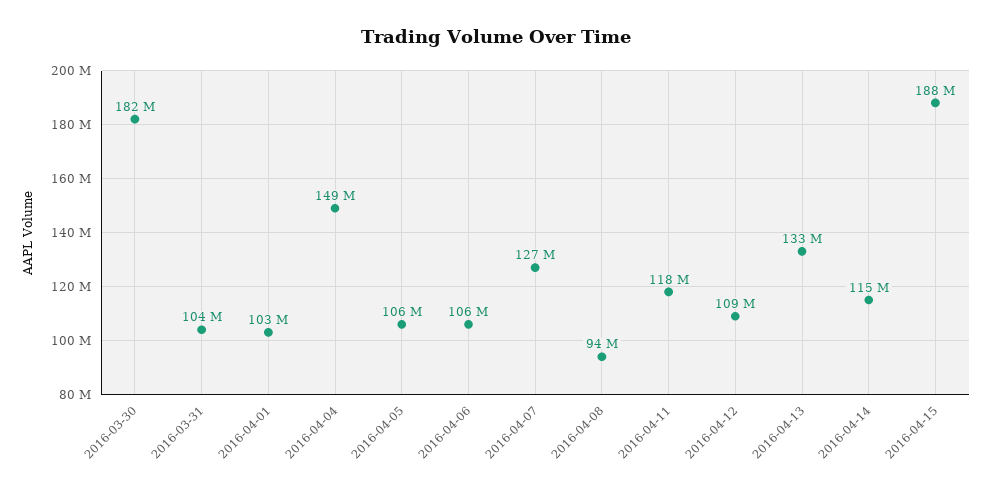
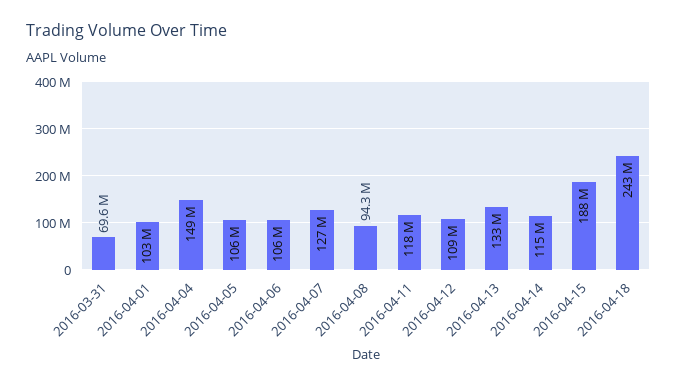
2016-03-30: 182000000 -> none
2016-03-31: 104000000 -> 69600000
2016-04-18: none -> 243000000

